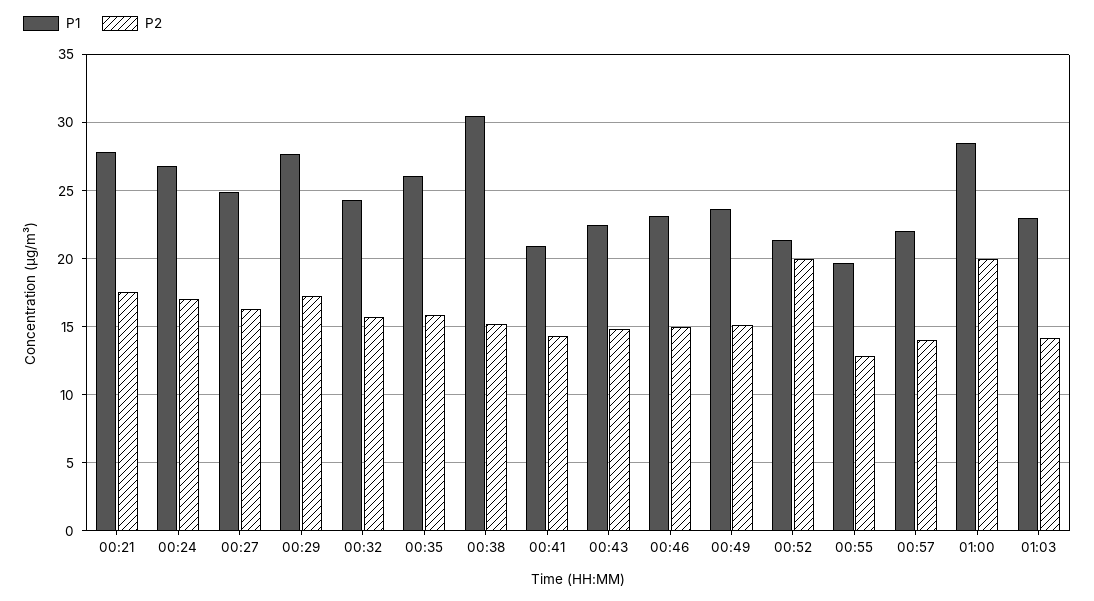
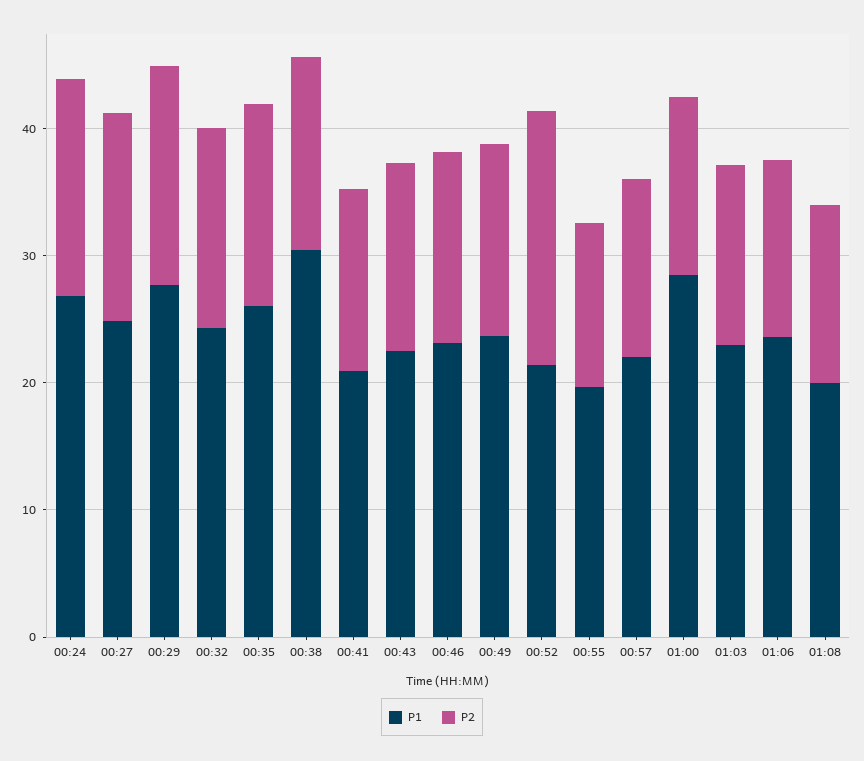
P1, 00:21: 28 -> none
P2, 00:21: 17.5 -> none
P2, 01:00: 20 -> 14
P1, 01:06: none -> 24
P2, 01:06: none -> 14
P1, 01:08: none -> 20
P2, 01:08: none -> 14

